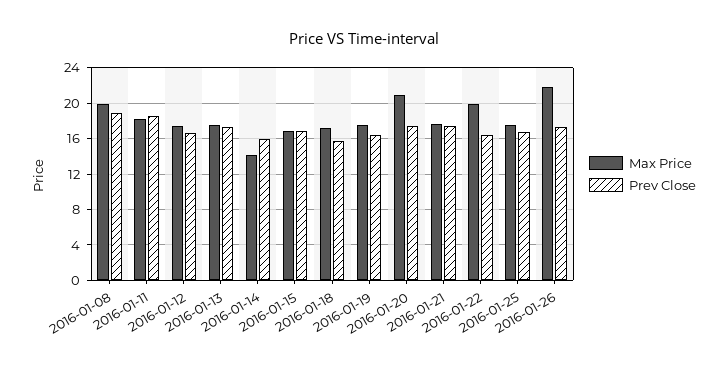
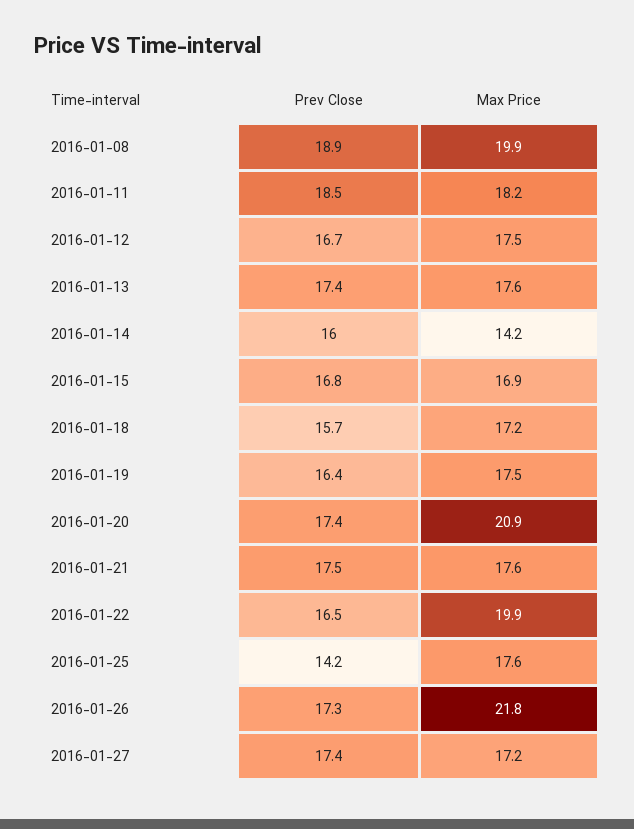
Prev Close, 2016-01-25: 17 -> 14.2
Prev Close, 2016-01-27: none -> 17.4
Max Price, 2016-01-27: none -> 17.2

